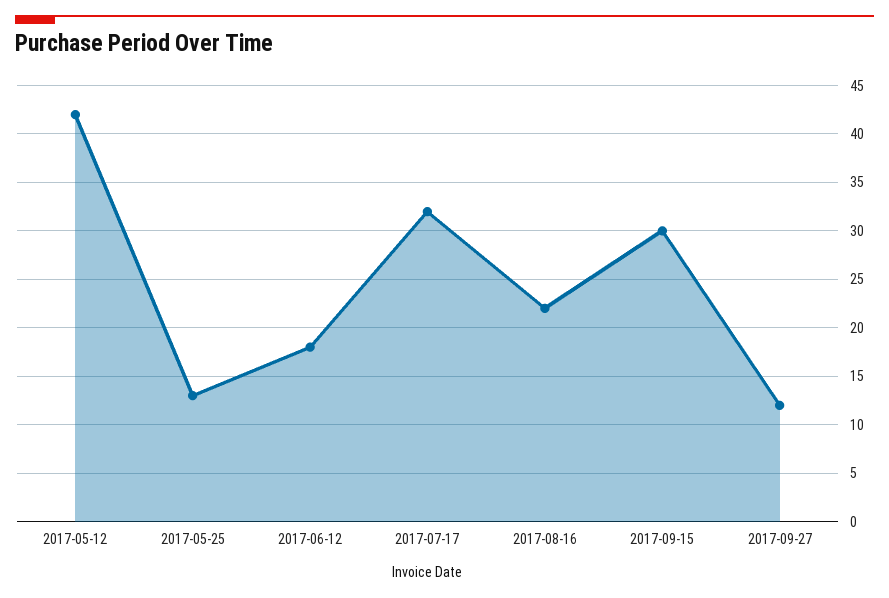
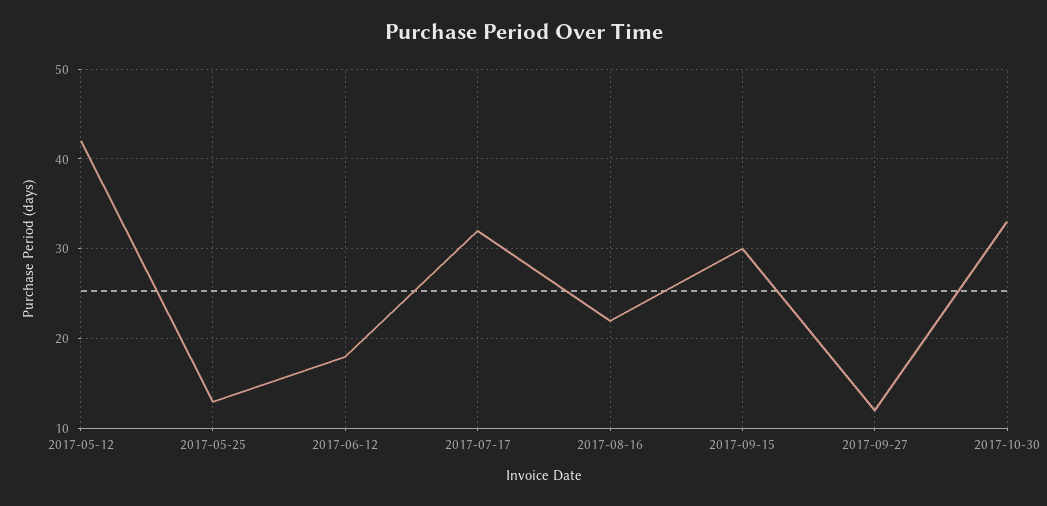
2017-10-30: none -> 33

